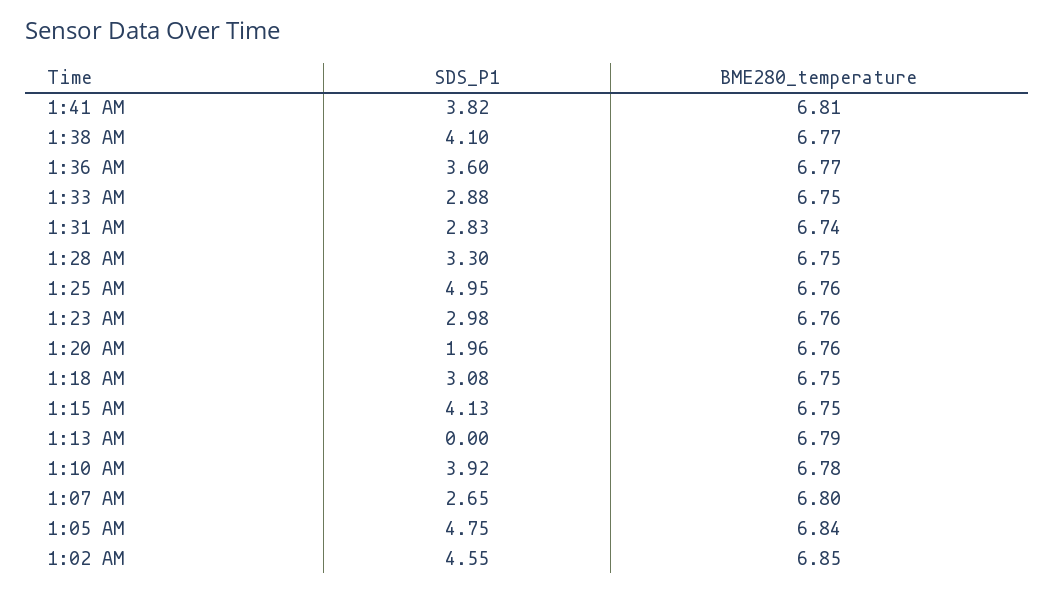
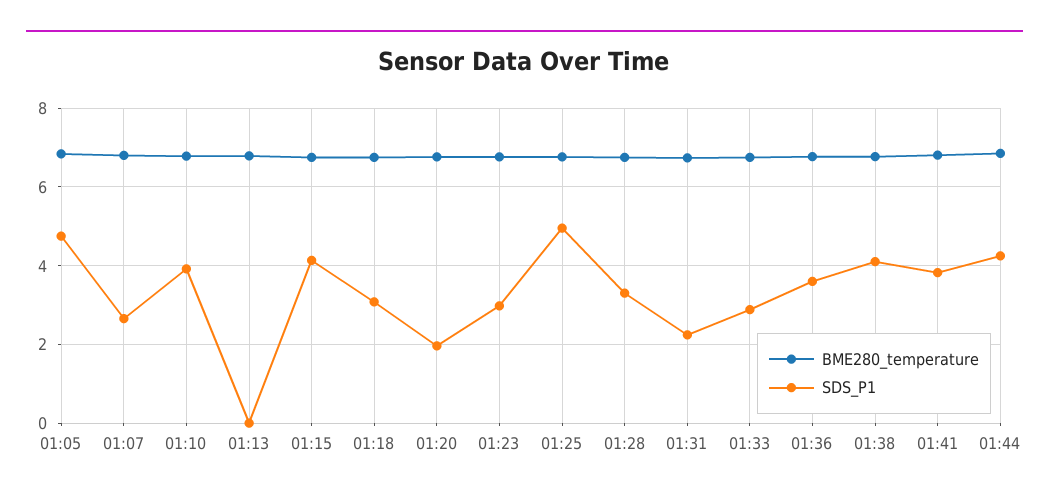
SDS_P1, 1:31 AM: 2.83 -> 2.2
SDS_P1, 1:02 AM: 4.55 -> none
BME280_temperature, 1:02 AM: 6.85 -> none
BME280_temperature, 01:44: none -> 6.8
SDS_P1, 01:44: none -> 4.2

